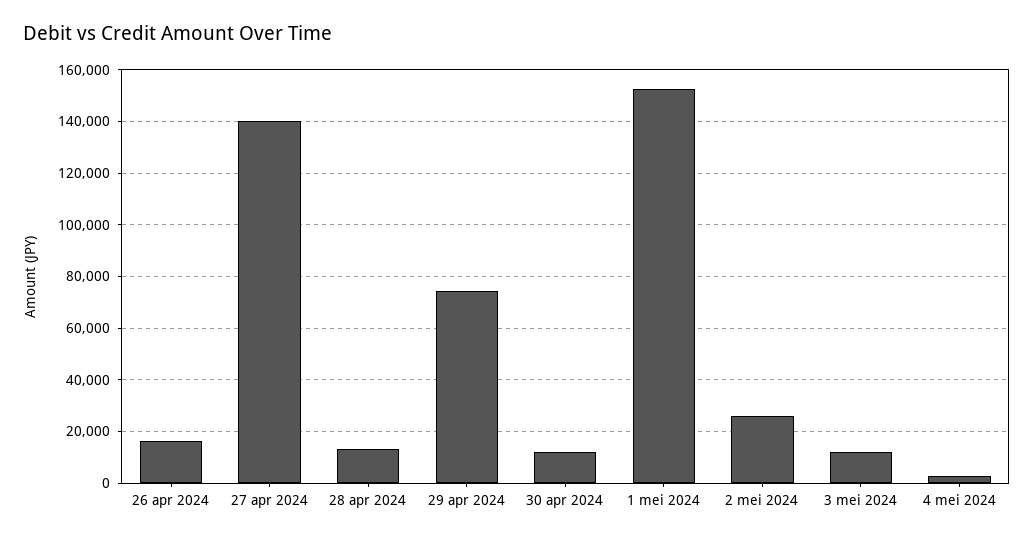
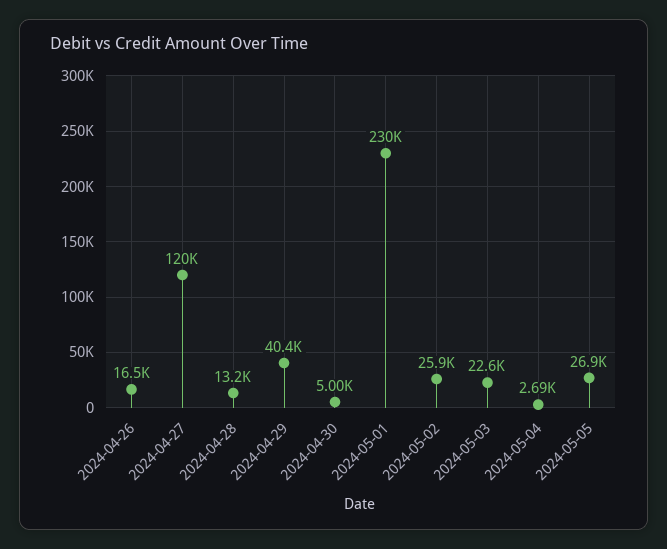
27 apr 2024: 140000 -> 120000
29 apr 2024: 75000 -> 40400
30 apr 2024: 12500 -> 5000
1 mei 2024: 152500 -> 230000
3 mei 2024: 12500 -> 22600
2024-05-05: none -> 26900

